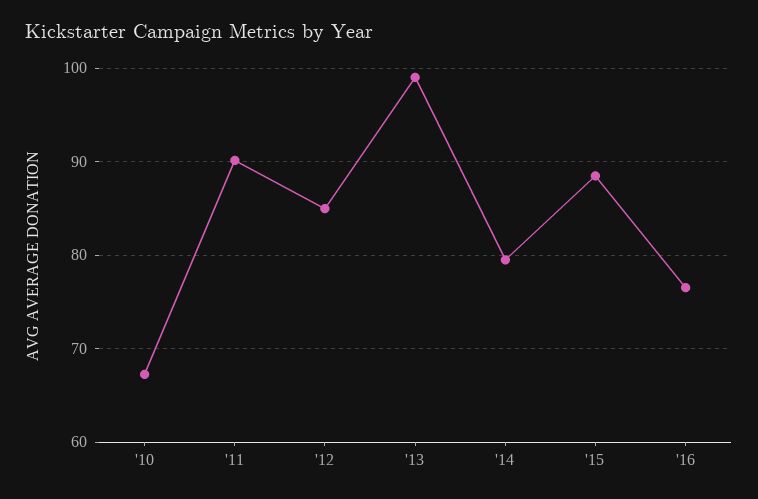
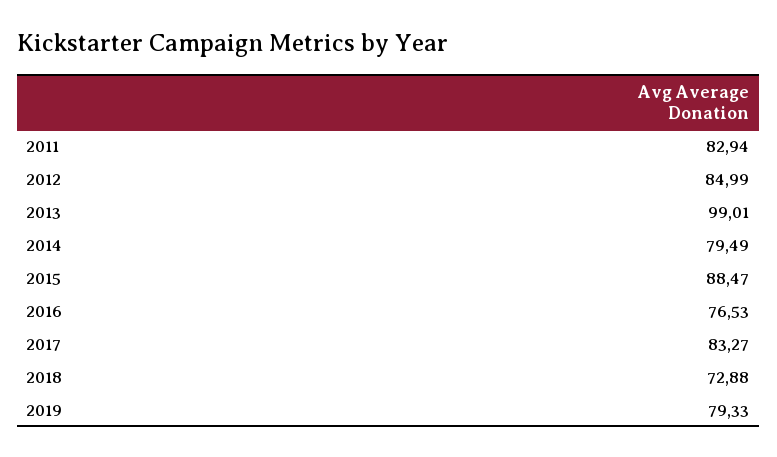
'10: 67 -> none
'11: 90 -> 82.94
2017: none -> 83.27
2018: none -> 72.88
2019: none -> 79.33

